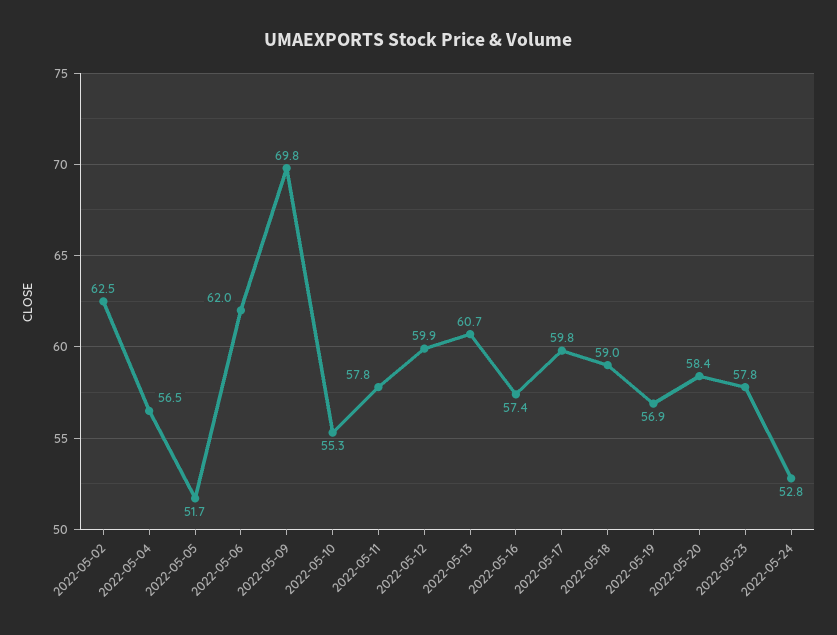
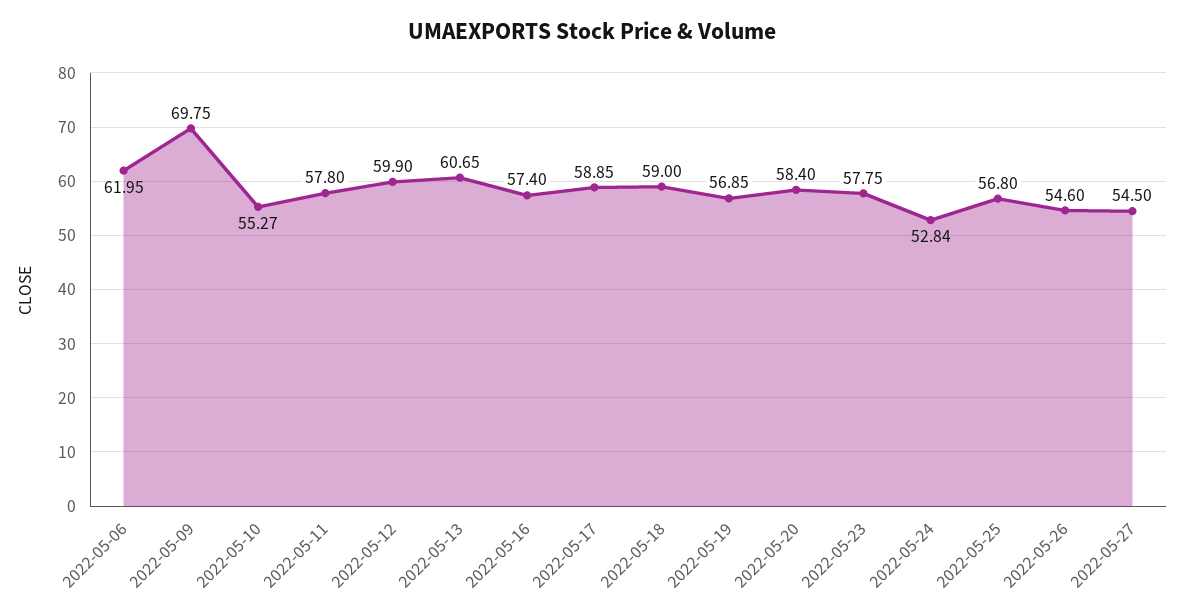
2022-05-02: 62.5 -> none
2022-05-04: 56.5 -> none
2022-05-05: 51.7 -> none
2022-05-17: 59.8 -> 58.85
2022-05-25: none -> 56.8
2022-05-26: none -> 54.6
2022-05-27: none -> 54.5

